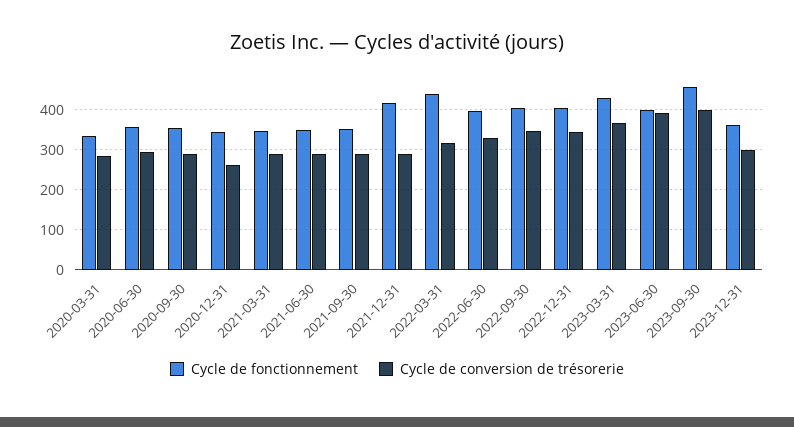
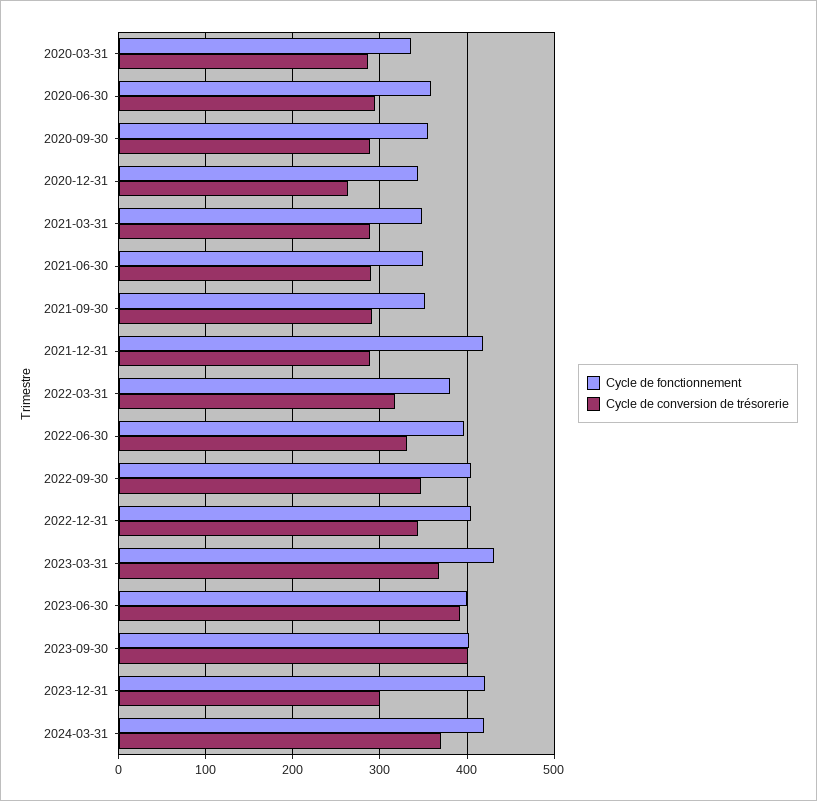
Cycle de fonctionnement, 2022-03-31: 440 -> 380
Cycle de fonctionnement, 2023-09-30: 460 -> 400
Cycle de fonctionnement, 2023-12-31: 360 -> 420
Cycle de fonctionnement, 2024-03-31: none -> 420
Cycle de conversion de trésorerie, 2024-03-31: none -> 370

